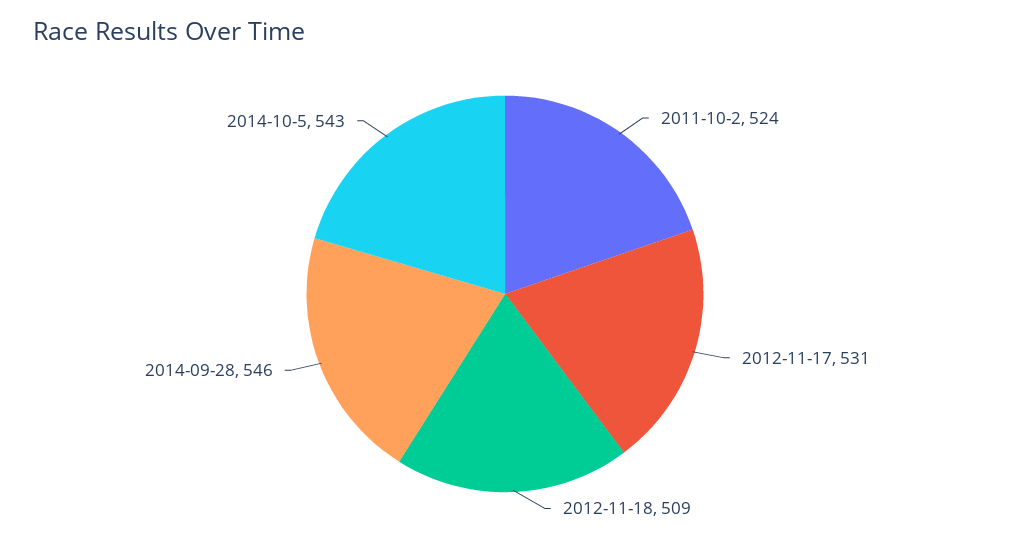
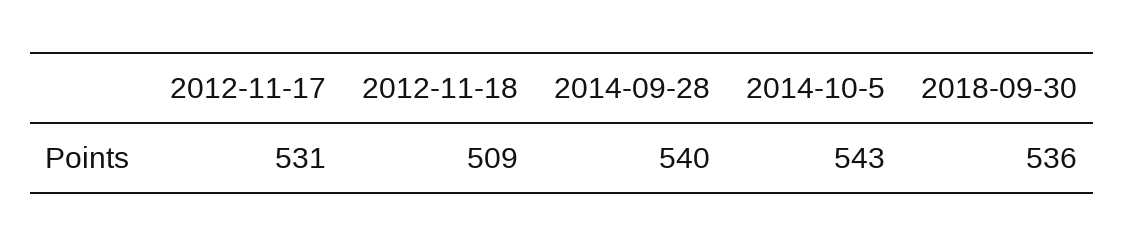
2011-10-2: 524 -> none
2014-09-28: 546 -> 540
2018-09-30: none -> 536

